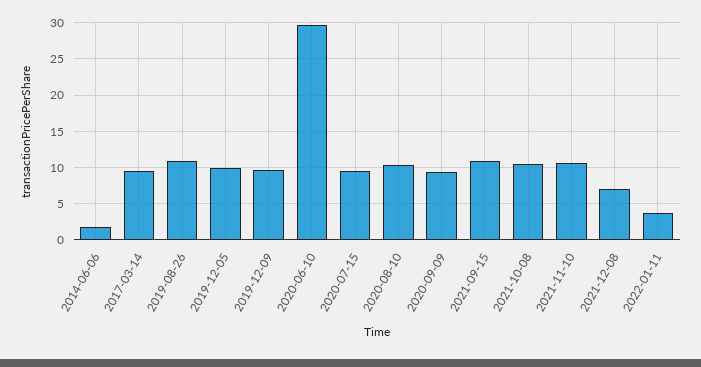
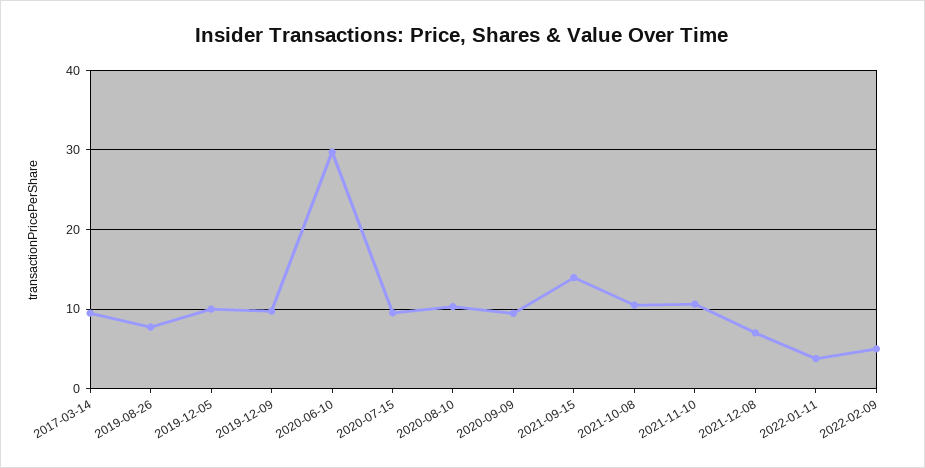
2014-06-06: 2 -> none
2019-08-26: 11 -> 8
2021-09-15: 11 -> 14
2022-02-09: none -> 5

